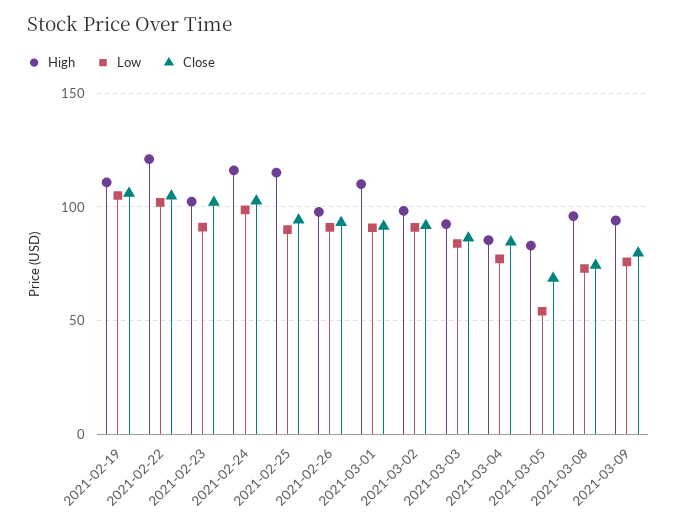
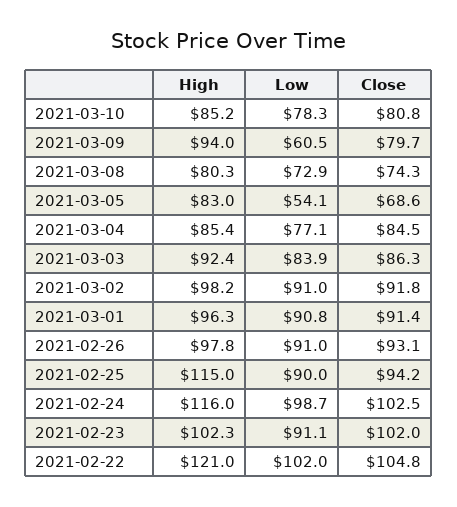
High, 2021-02-19: 110 -> none
Low, 2021-02-19: 105 -> none
Close, 2021-02-19: 105 -> none
High, 2021-03-01: 110 -> 96.3
High, 2021-03-08: 95 -> 80.3
Low, 2021-03-09: 75 -> 60.5
High, 2021-03-10: none -> 85.2
Low, 2021-03-10: none -> 78.3
Close, 2021-03-10: none -> 80.8

